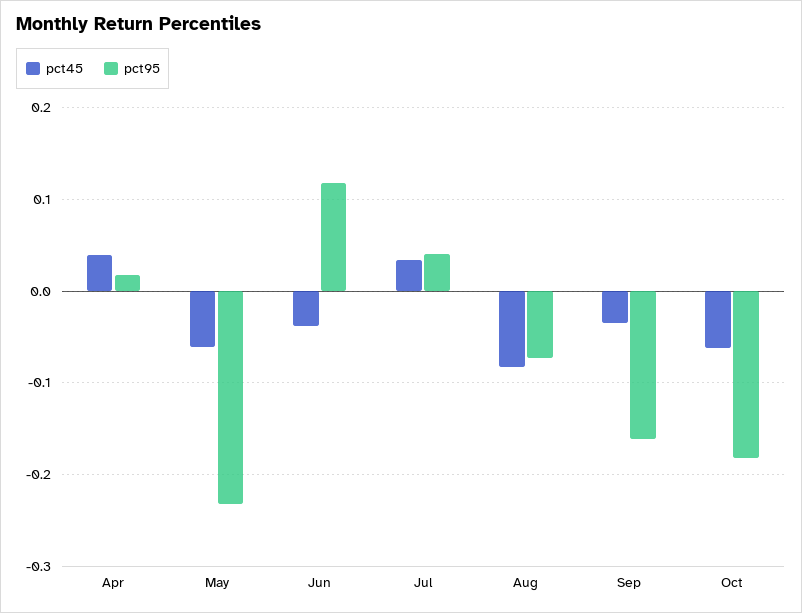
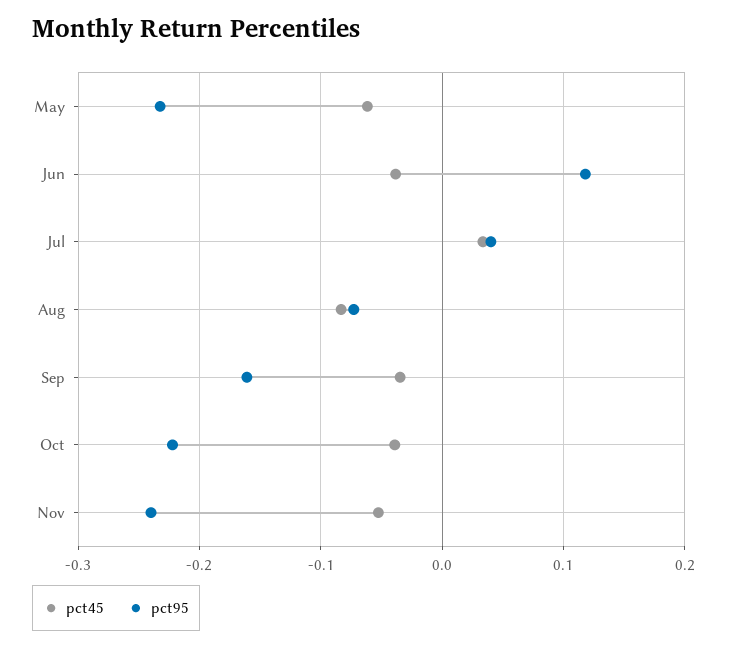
pct45, Apr: 0.04 -> none
pct95, Apr: 0.02 -> none
pct45, Oct: -0.06 -> -0.04
pct95, Oct: -0.18 -> -0.22
pct45, Nov: none -> -0.05
pct95, Nov: none -> -0.24

